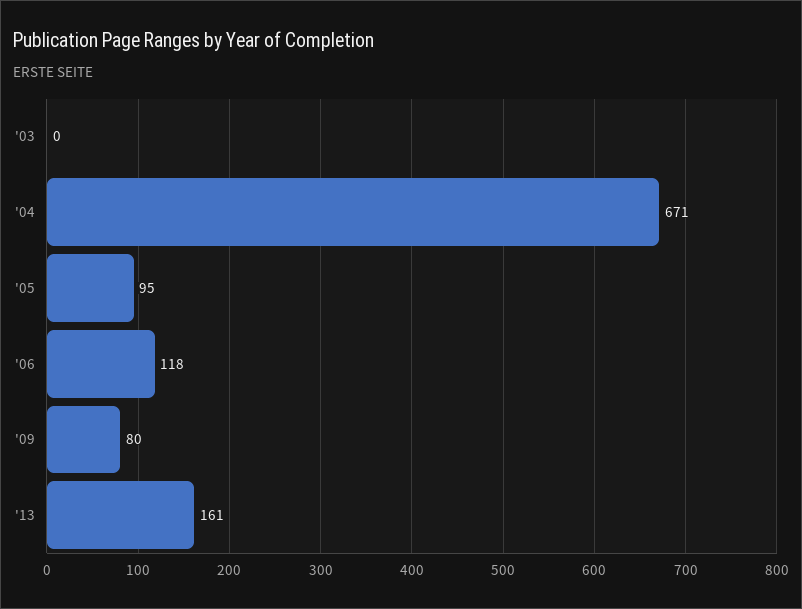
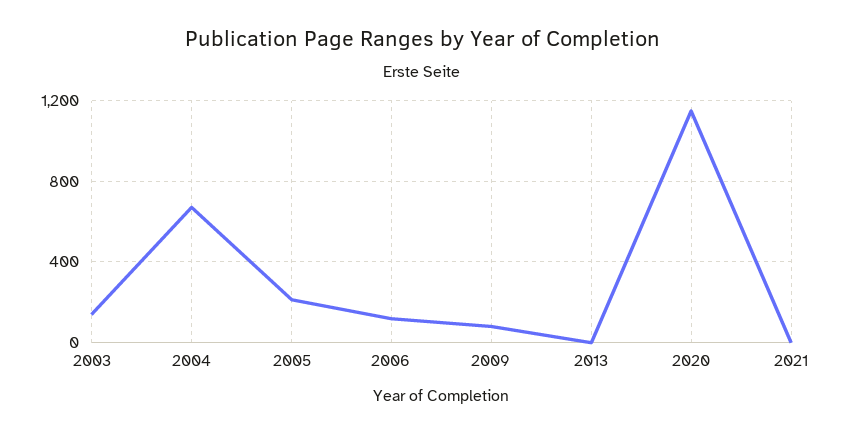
'03: 0 -> 150
'05: 95 -> 200
'13: 161 -> 0
2020: none -> 1150
2021: none -> 0

